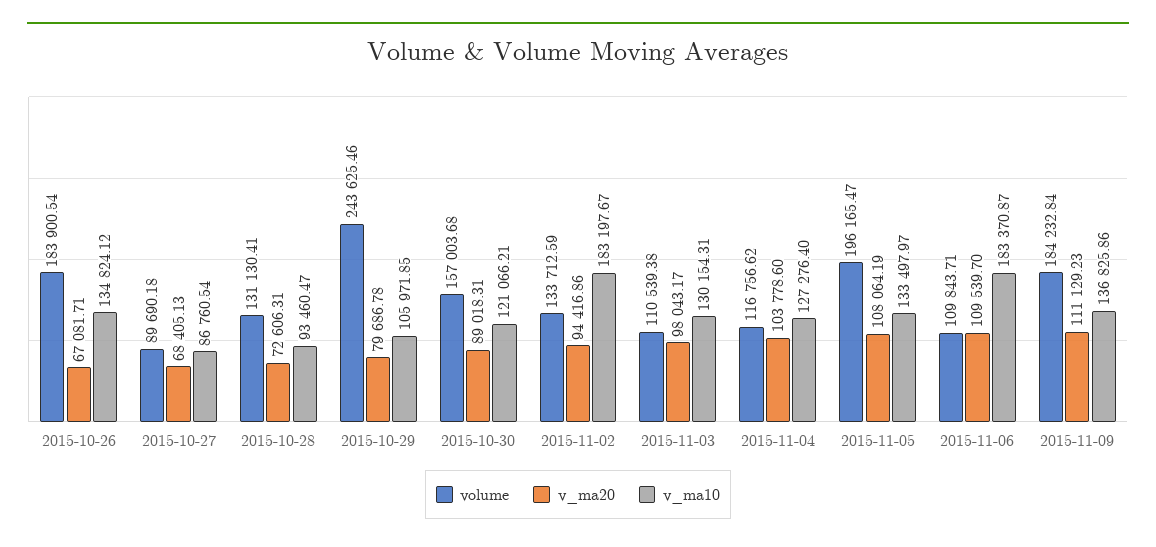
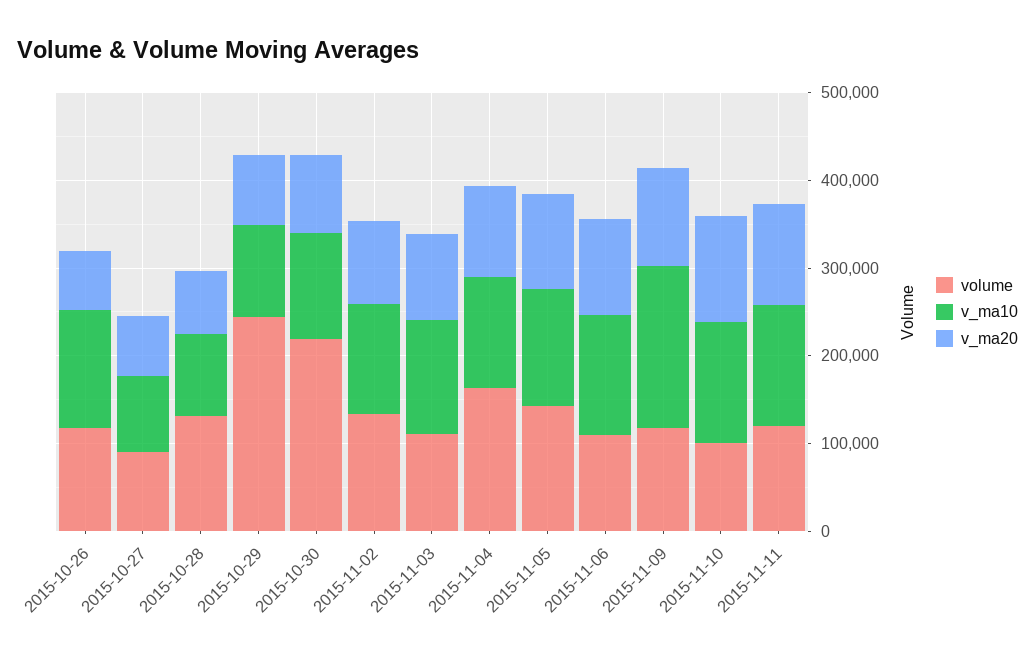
volume, 2015-10-26: 183900.54 -> 120000
volume, 2015-10-30: 157003.68 -> 220000
v_ma10, 2015-11-02: 183197.67 -> 120000
volume, 2015-11-04: 116756.62 -> 160000
volume, 2015-11-05: 196165.47 -> 140000
v_ma10, 2015-11-06: 183370.87 -> 140000
volume, 2015-11-09: 184232.84 -> 120000
v_ma10, 2015-11-09: 136825.86 -> 180000
volume, 2015-11-10: none -> 100000
v_ma10, 2015-11-10: none -> 140000
v_ma20, 2015-11-10: none -> 120000
volume, 2015-11-11: none -> 120000
v_ma10, 2015-11-11: none -> 140000
v_ma20, 2015-11-11: none -> 120000

